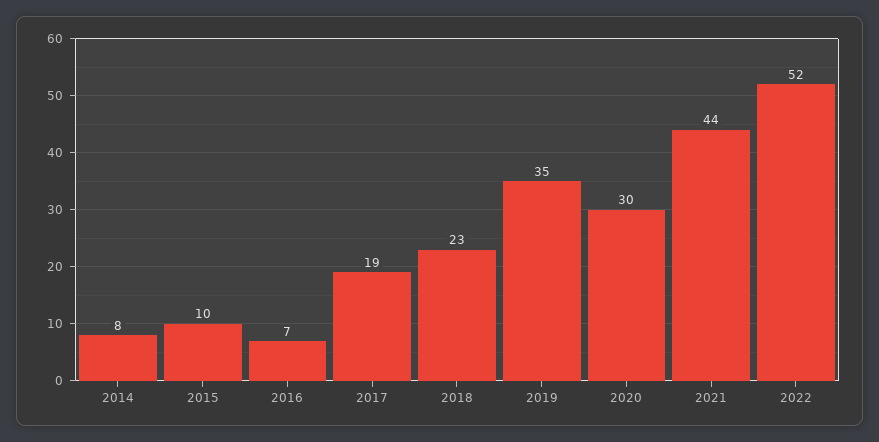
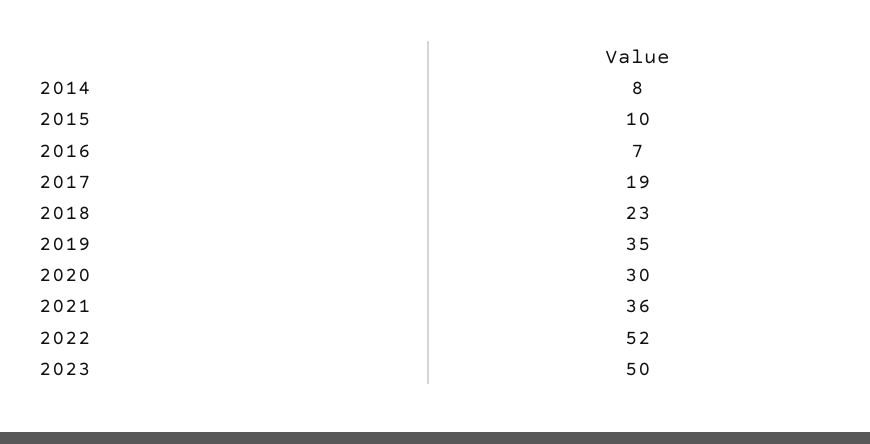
2021: 44 -> 36
2023: none -> 50

